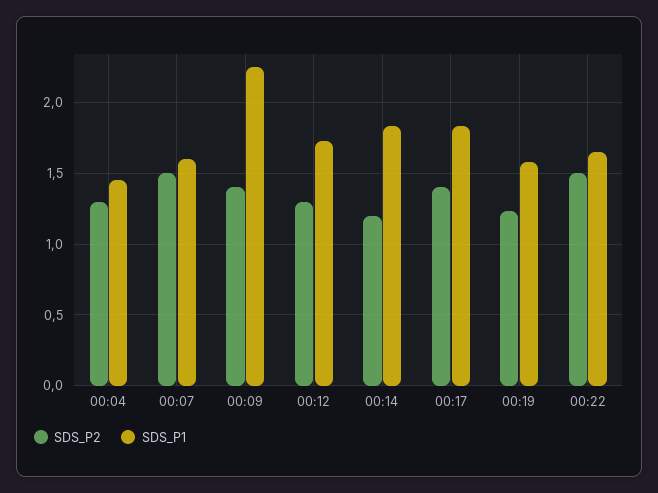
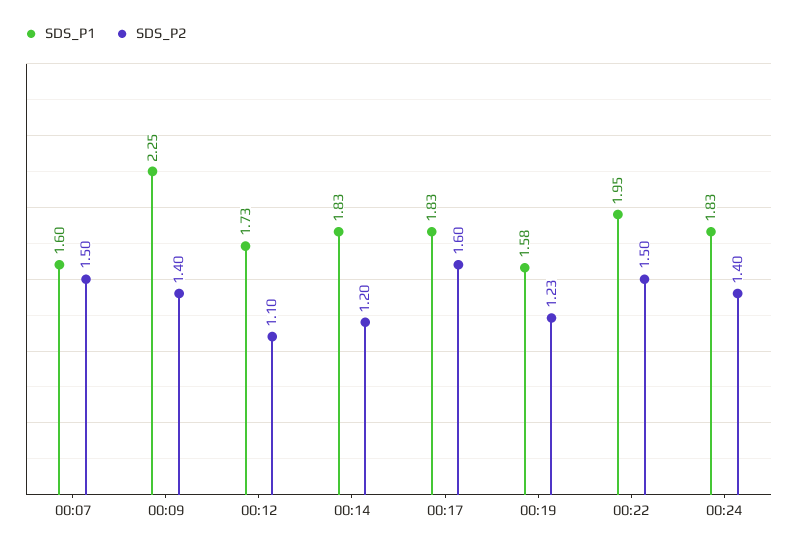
SDS_P2, 00:04: 1.3 -> none
SDS_P1, 00:04: 1.45 -> none
SDS_P2, 00:12: 1.3 -> 1.1
SDS_P2, 00:17: 1.4 -> 1.6
SDS_P1, 00:22: 1.65 -> 1.95
SDS_P1, 00:24: none -> 1.83
SDS_P2, 00:24: none -> 1.4

